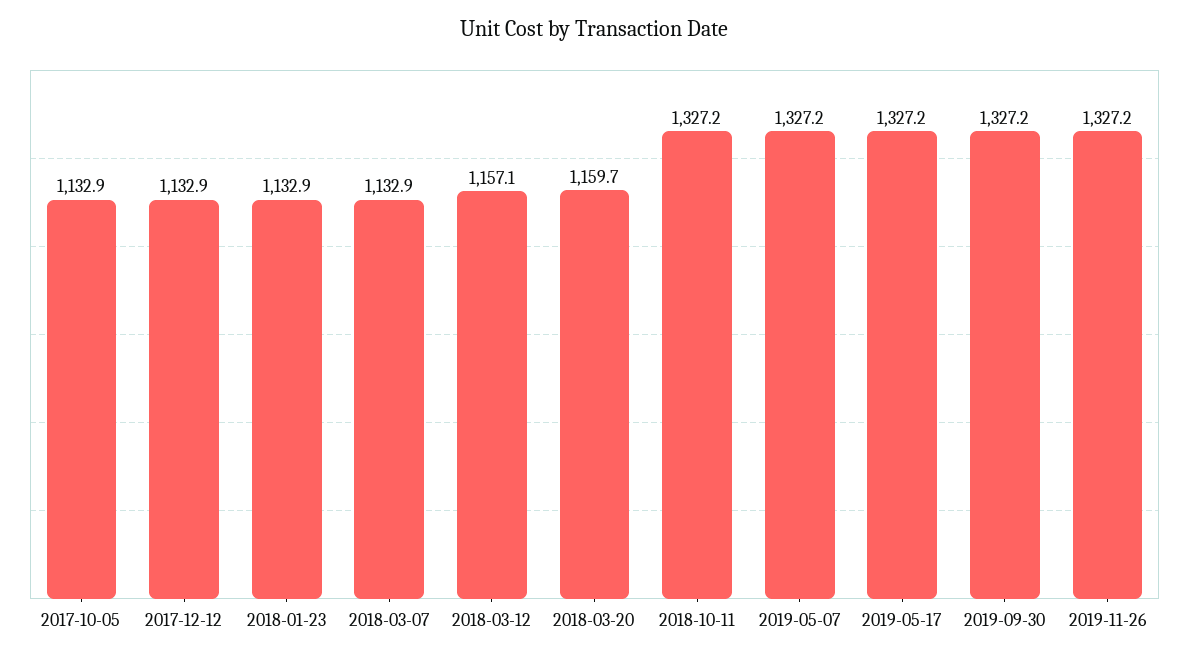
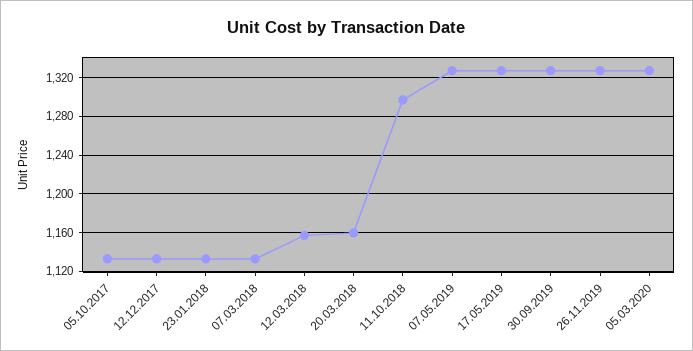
2018-10-11: 1327.2 -> 1300
05.03.2020: none -> 1330

